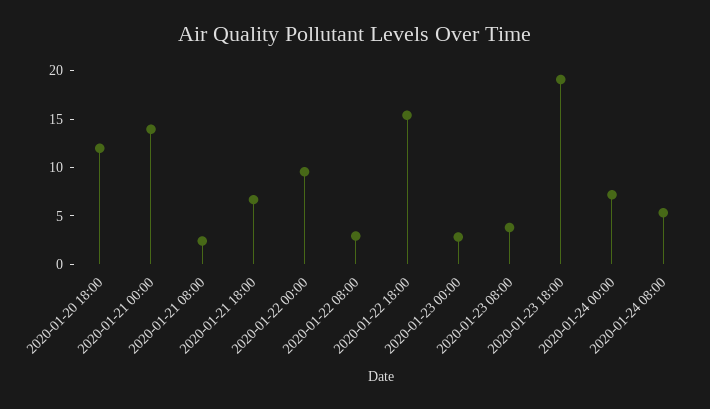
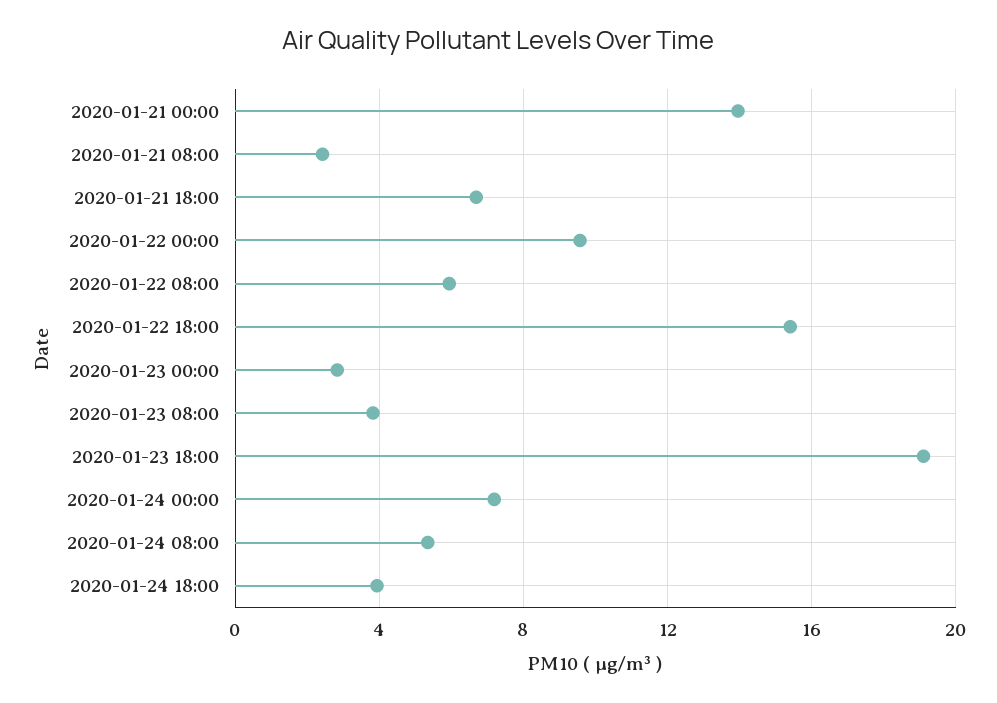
2020-01-20 18:00: 12 -> none
2020-01-22 08:00: 3 -> 6
2020-01-24 18:00: none -> 4

